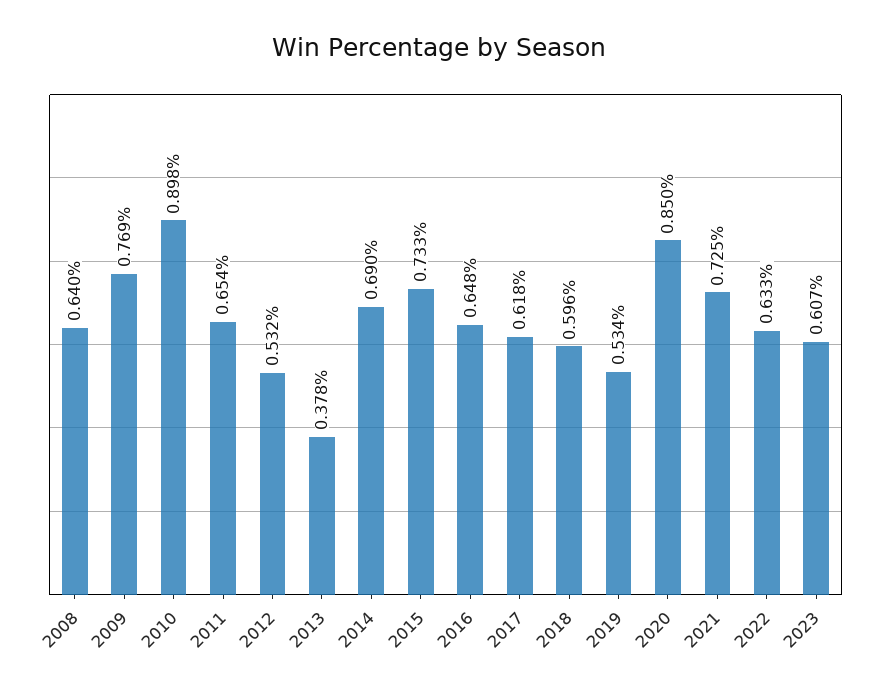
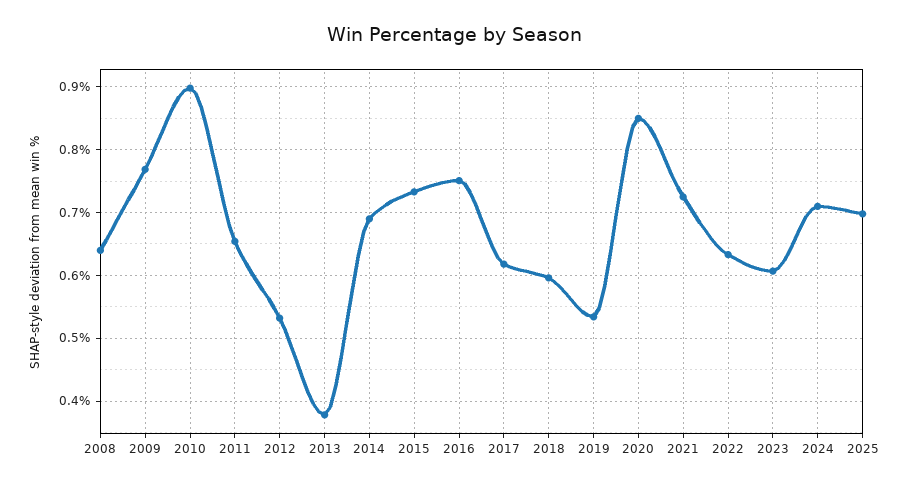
2016: 0.648 -> 0.75
2024: none -> 0.71
2025: none -> 0.7

